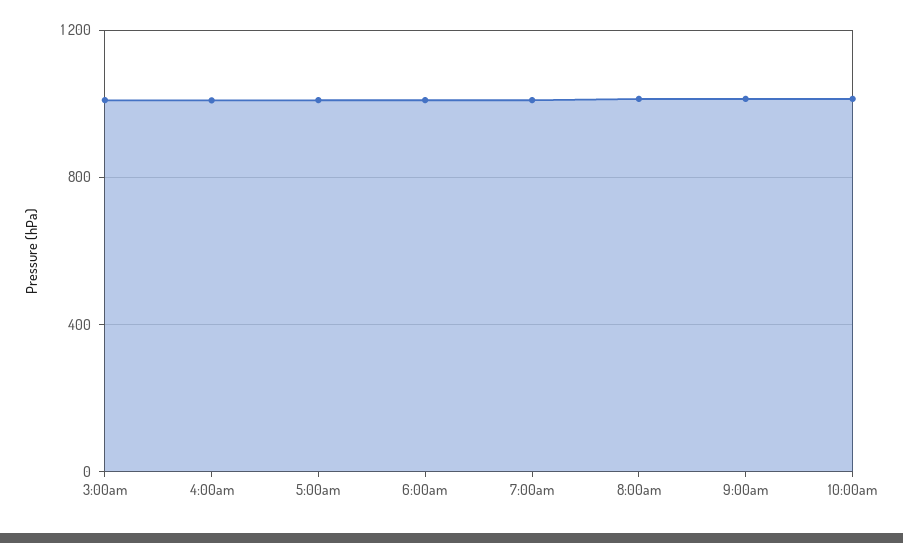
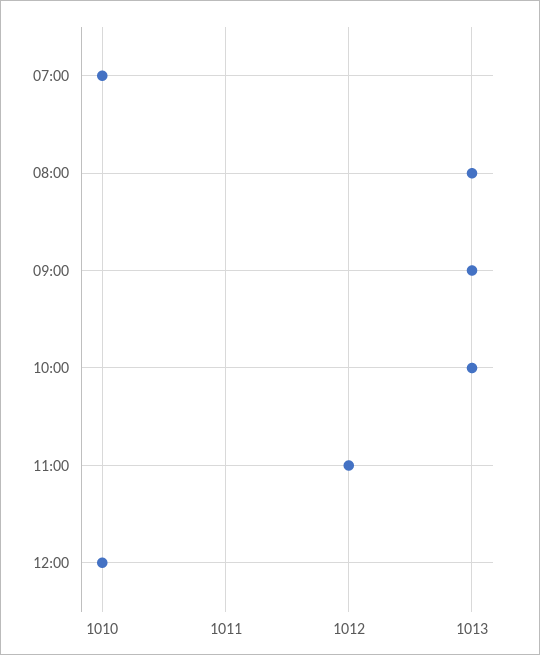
3:00am: 1000 -> none
4:00am: 1000 -> none
5:00am: 1000 -> none
6:00am: 1000 -> none
11:00: none -> 1012
12:00: none -> 1010

